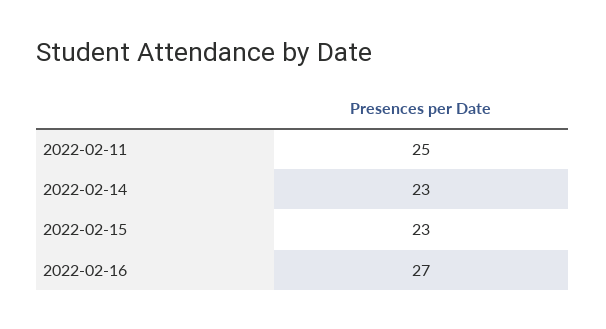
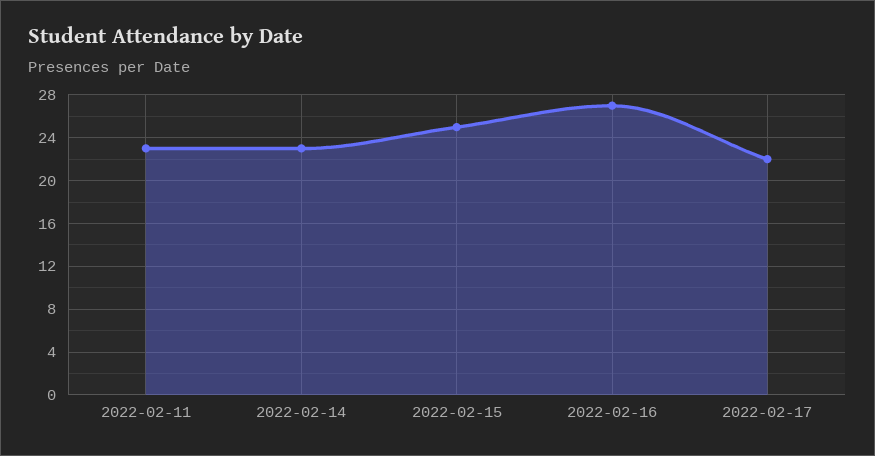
2022-02-11: 25 -> 23
2022-02-15: 23 -> 25
2022-02-17: none -> 22

